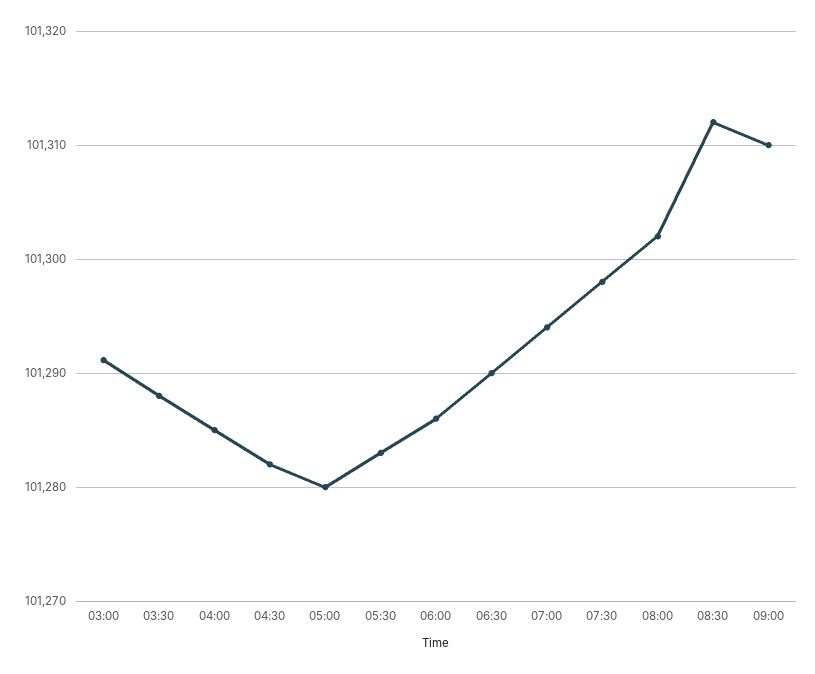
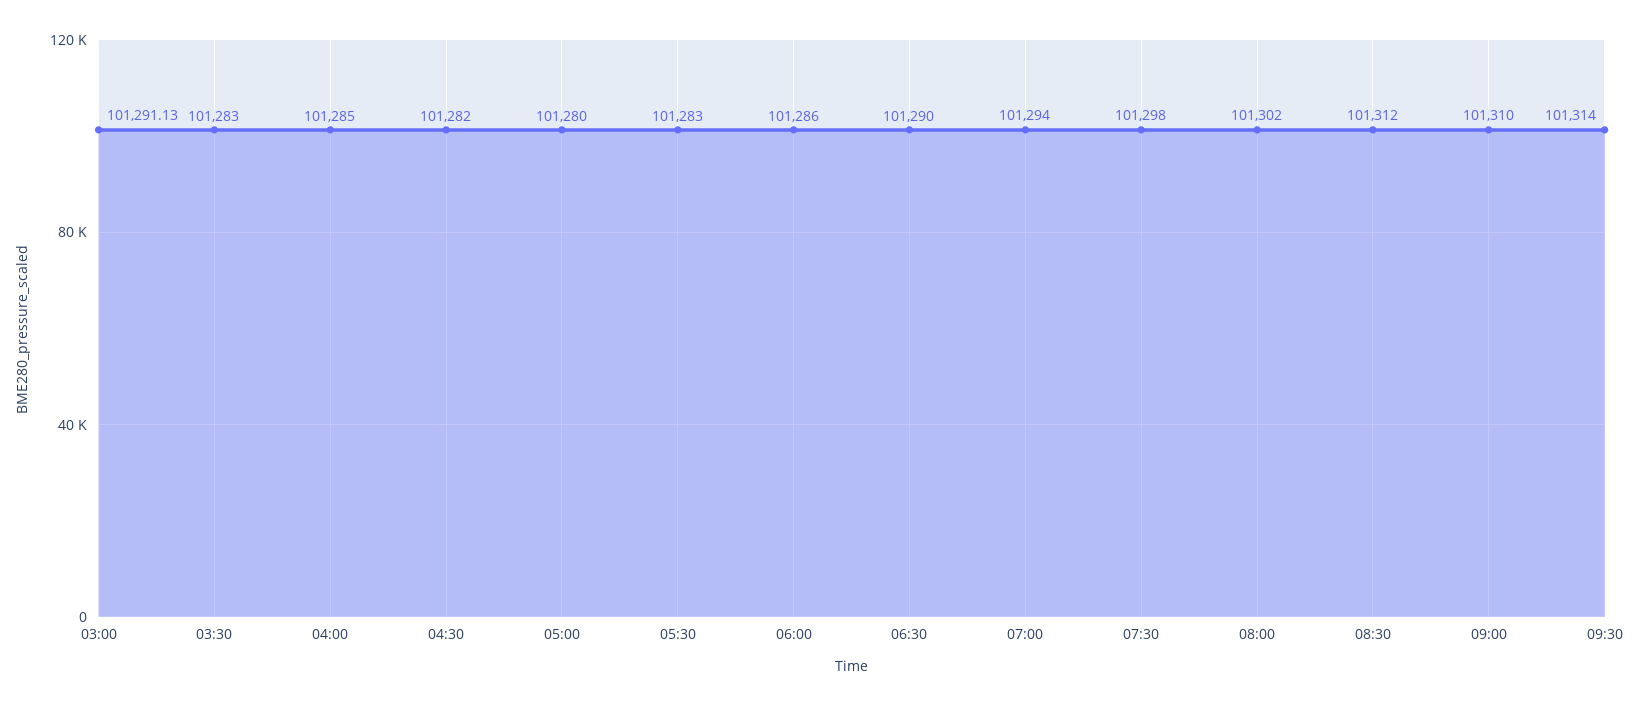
03:30: 101288 -> 101283
09:30: none -> 101314

